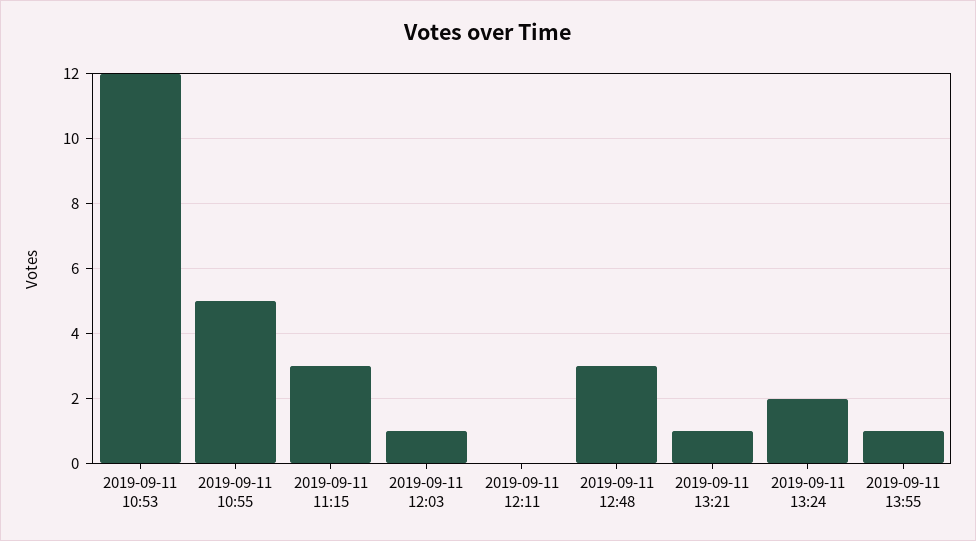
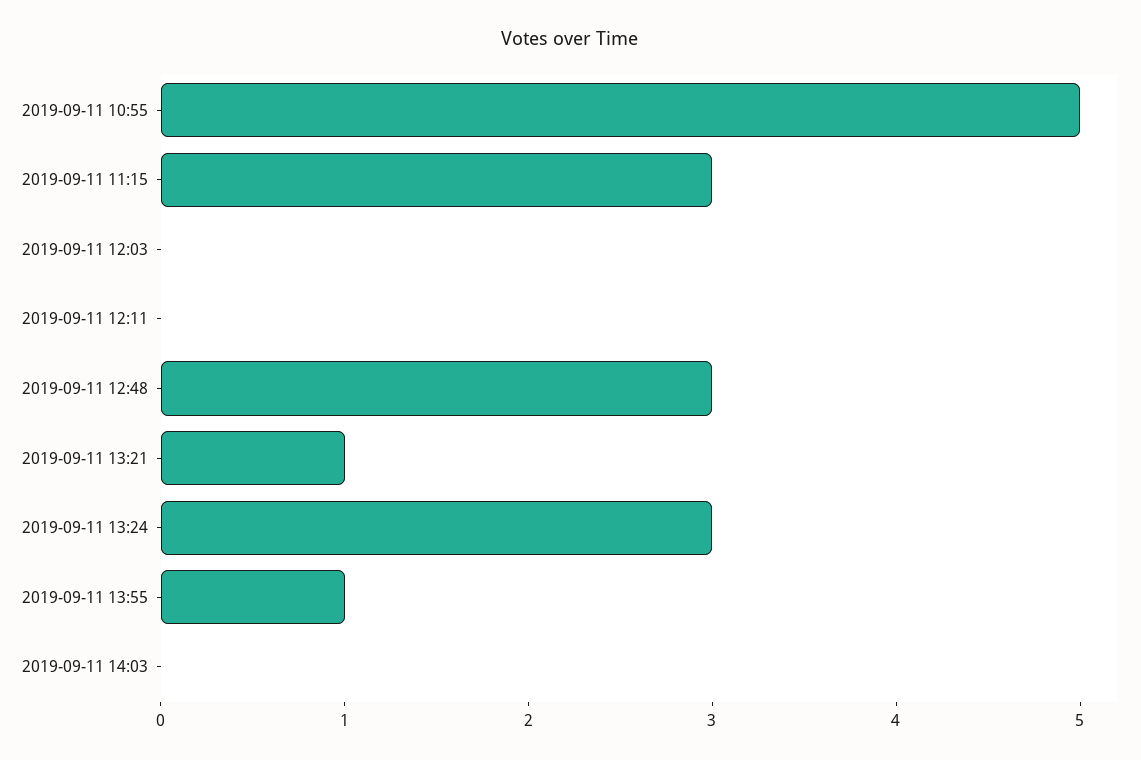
2019-09-11 10:53: 12 -> none
2019-09-11 12:03: 1 -> 0
2019-09-11 13:24: 2 -> 3
2019-09-11 14:03: none -> 0

